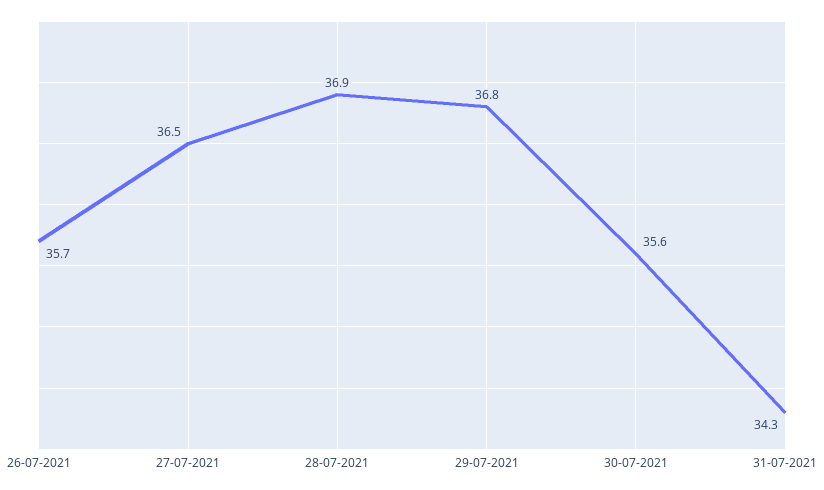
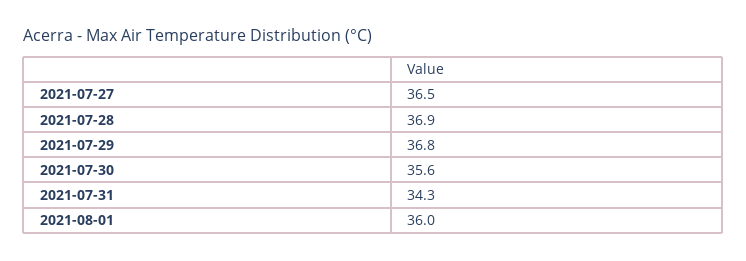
26-07-2021: 35.7 -> none
2021-08-01: none -> 36

